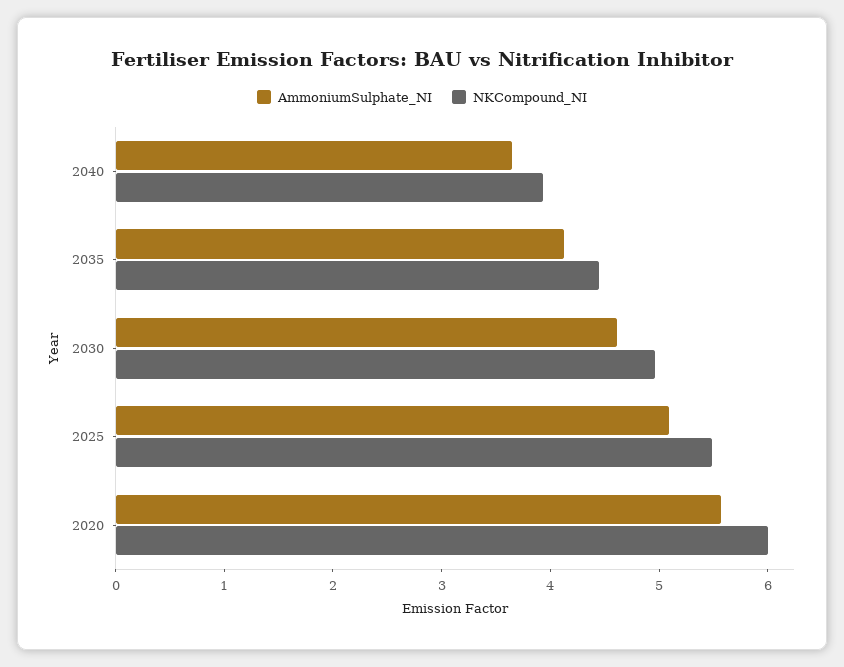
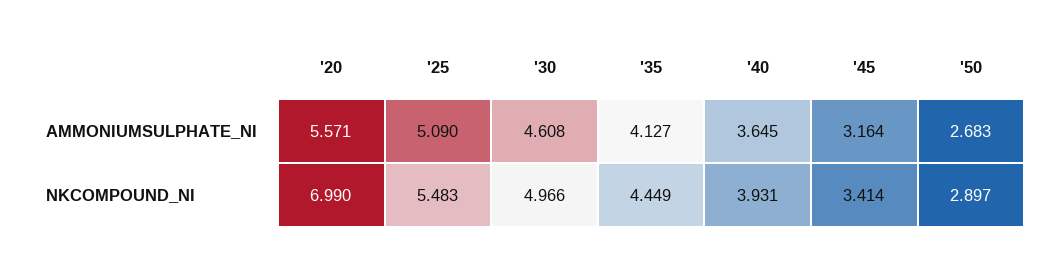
NKCompound_NI, 2020: 6 -> 6.99
AmmoniumSulphate_NI, '45: none -> 3.164
AmmoniumSulphate_NI, '50: none -> 2.683
NKCompound_NI, '45: none -> 3.414
NKCompound_NI, '50: none -> 2.897

